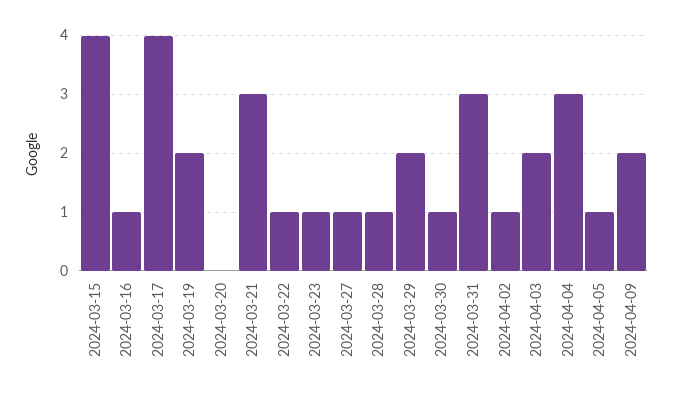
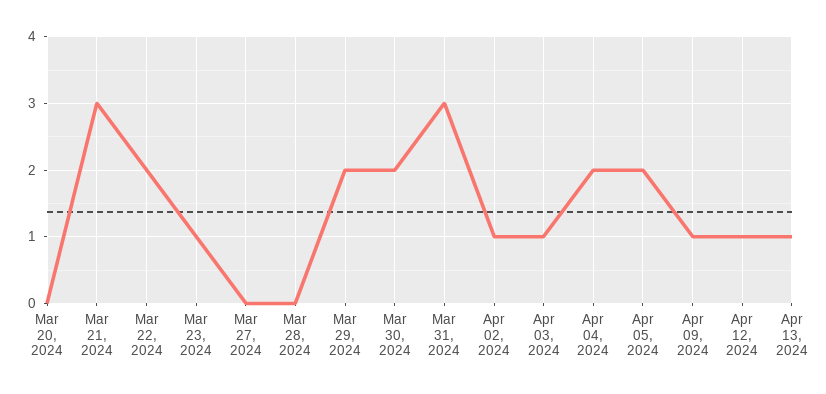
2024-03-15: 4 -> none
2024-03-16: 1 -> none
2024-03-17: 4 -> none
2024-03-19: 2 -> none
2024-03-22: 1 -> 2
2024-03-27: 1 -> 0
2024-03-28: 1 -> 0
2024-03-30: 1 -> 2
2024-04-03: 2 -> 1
2024-04-04: 3 -> 2
2024-04-05: 1 -> 2
2024-04-09: 2 -> 1
Apr 12, 2024: none -> 1
Apr 13, 2024: none -> 1

